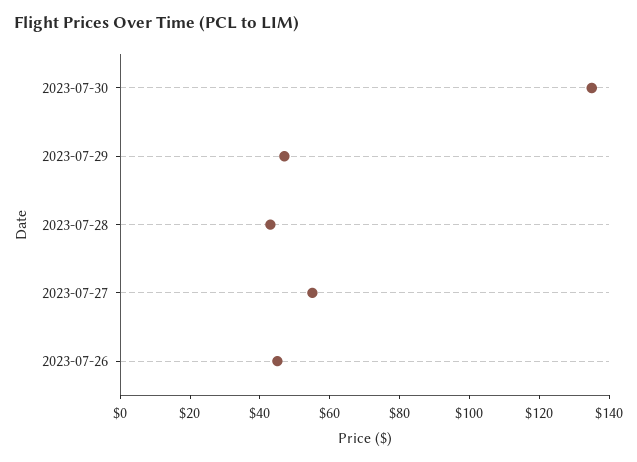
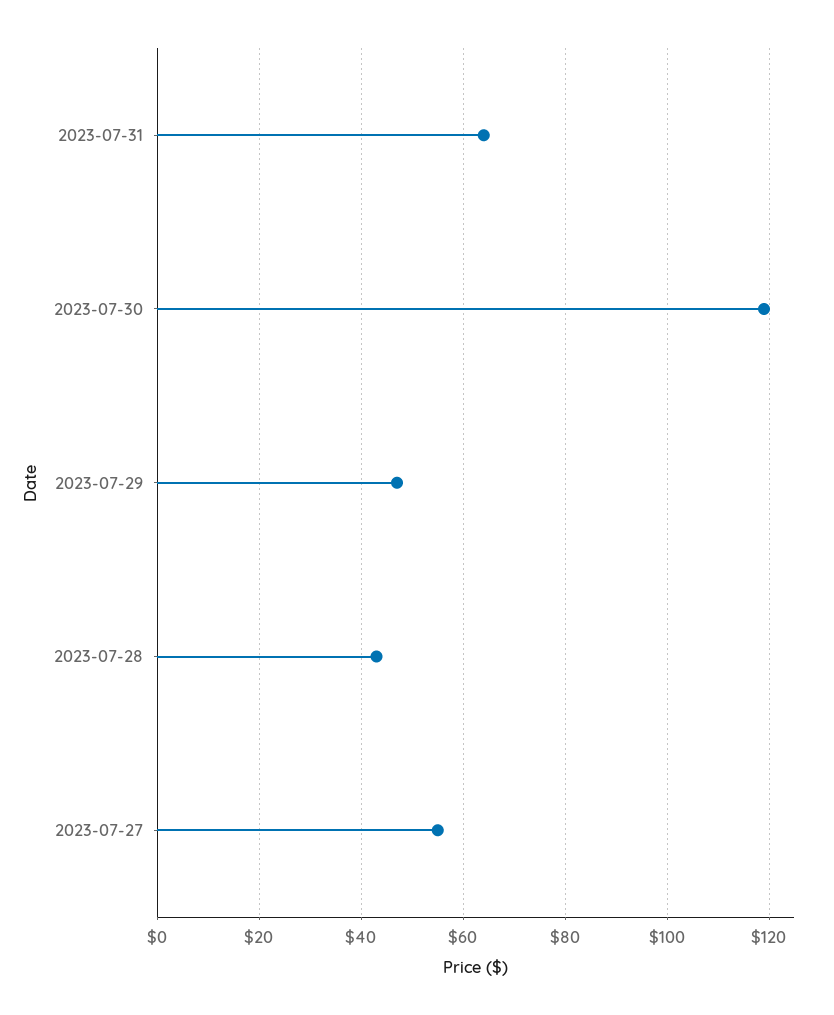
2023-07-30: 135 -> 120
2023-07-26: 45 -> none
2023-07-31: none -> 65

